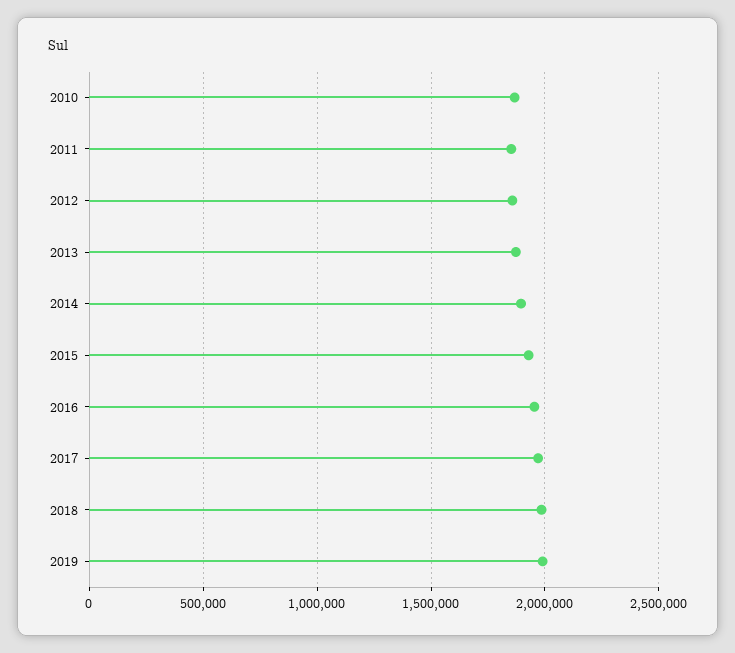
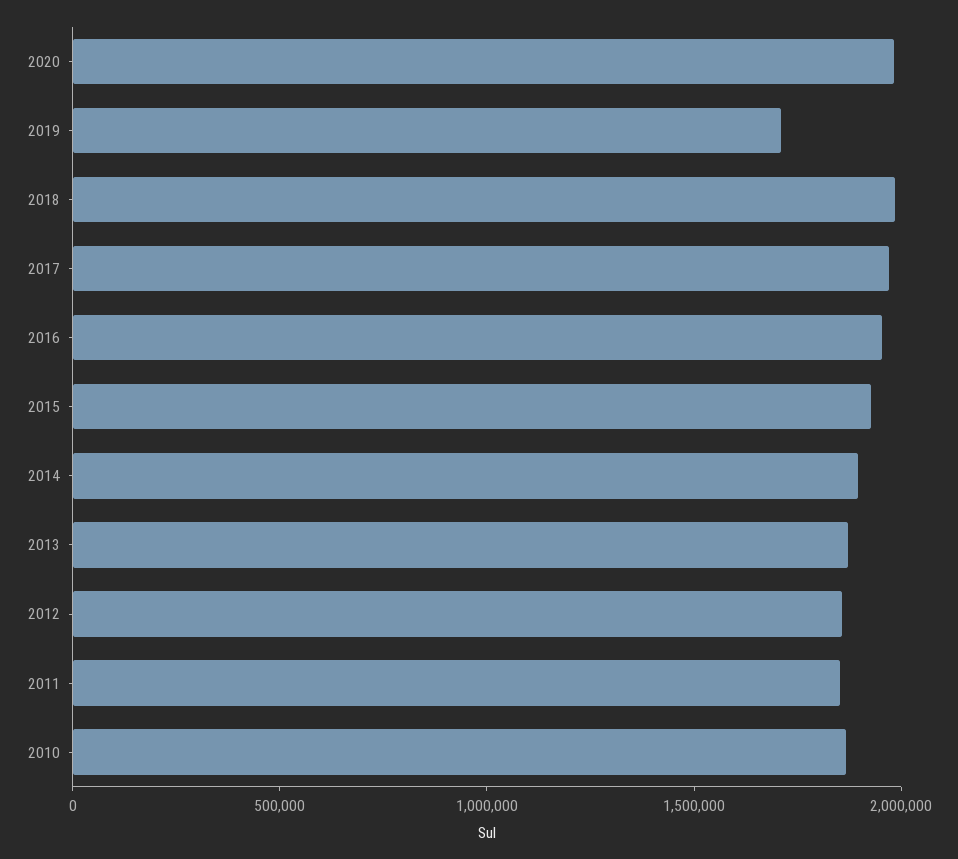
2019: 2000000 -> 1700000
2020: none -> 2000000

